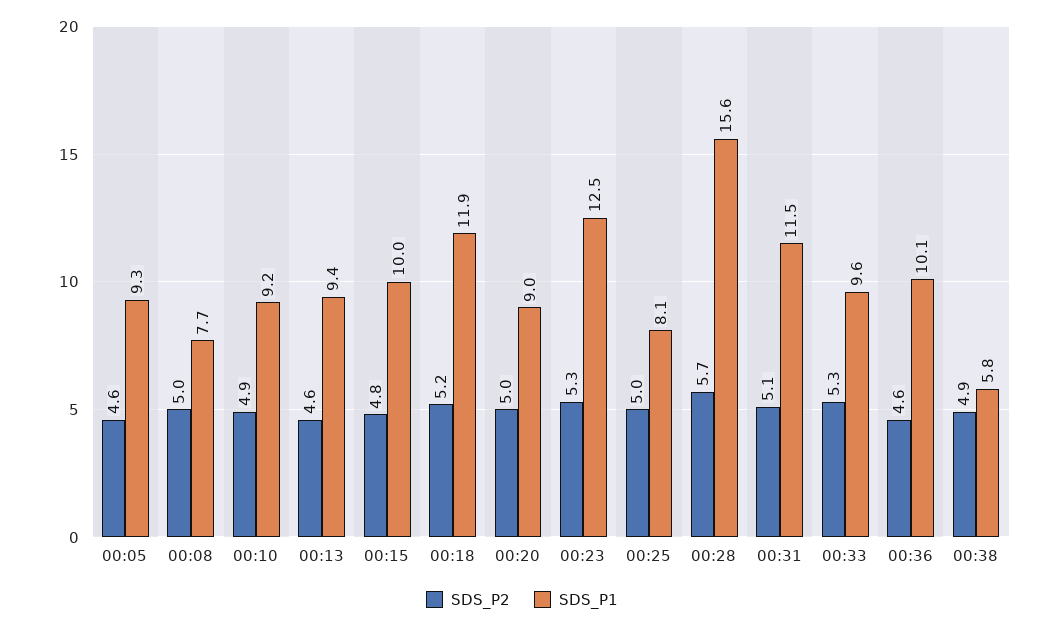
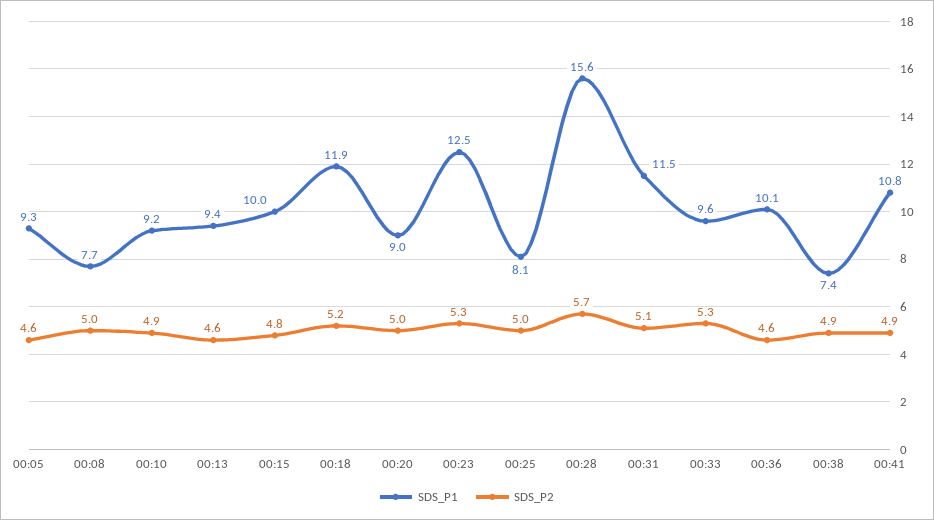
SDS_P1, 00:38: 5.8 -> 7.4
SDS_P1, 00:41: none -> 10.8
SDS_P2, 00:41: none -> 4.9

